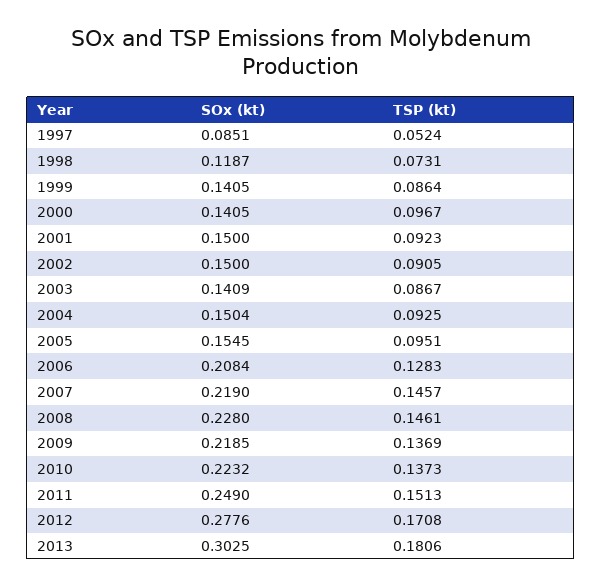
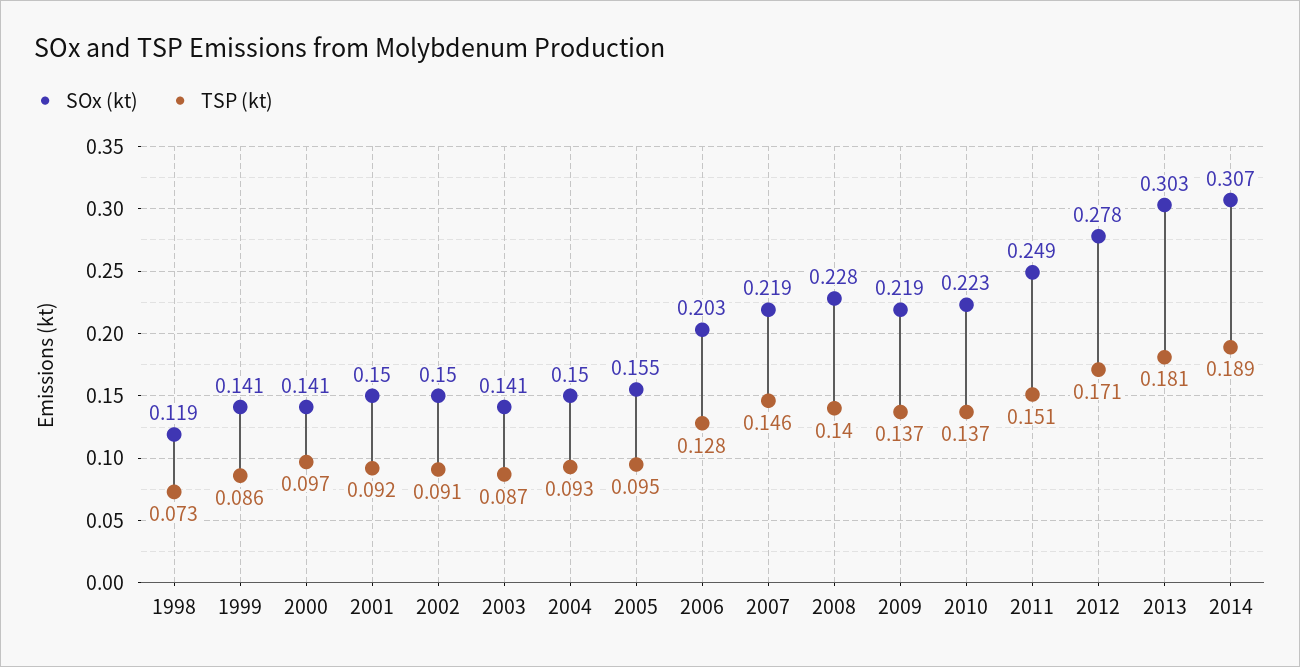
SOx (kt), 1997: 0.0851 -> none
TSP (kt), 1997: 0.0524 -> none
SOx (kt), 2006: 0.2084 -> 0.203
TSP (kt), 2008: 0.1461 -> 0.14
SOx (kt), 2014: none -> 0.307
TSP (kt), 2014: none -> 0.189

